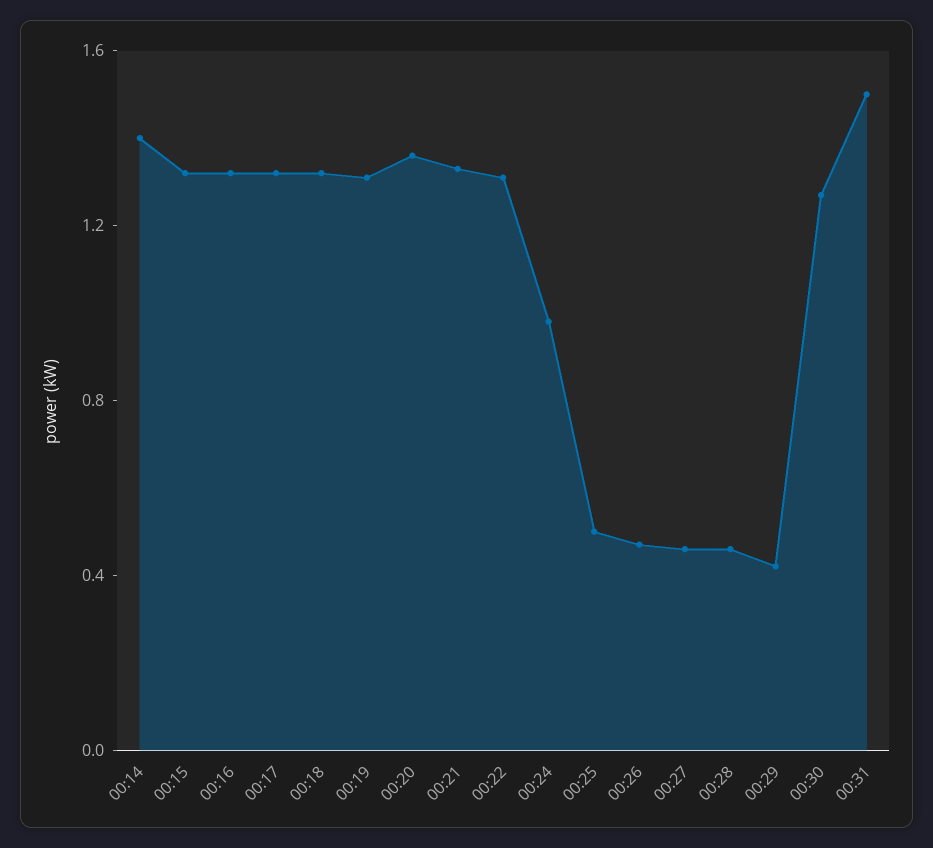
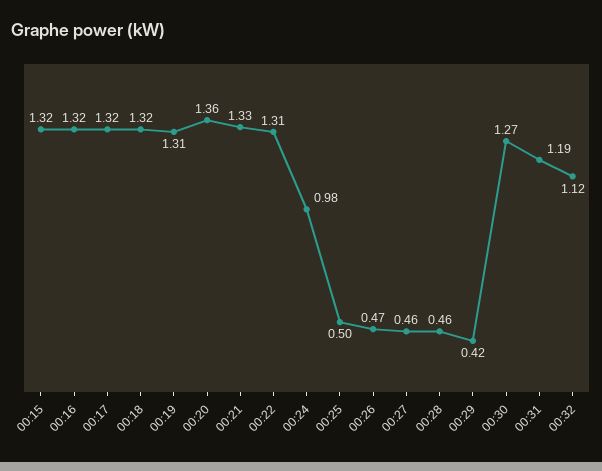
00:14: 1.4 -> none
00:31: 1.5 -> 1.19
00:32: none -> 1.12

